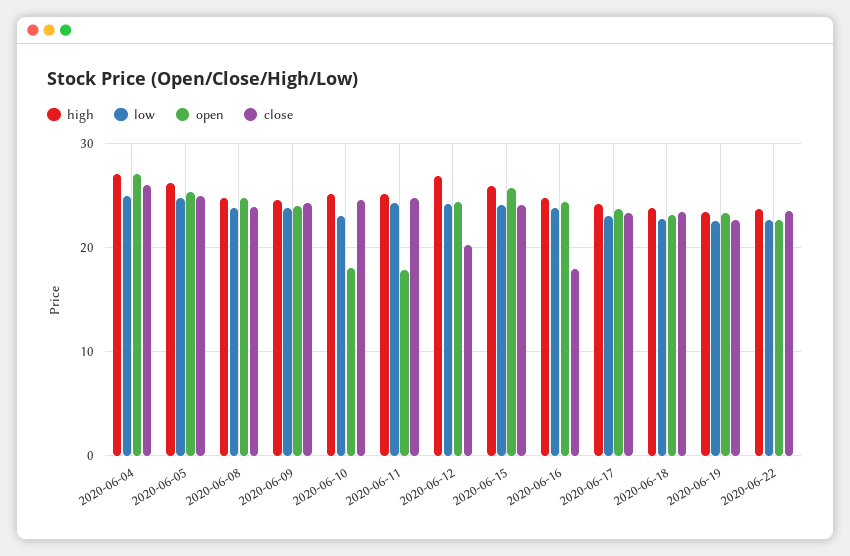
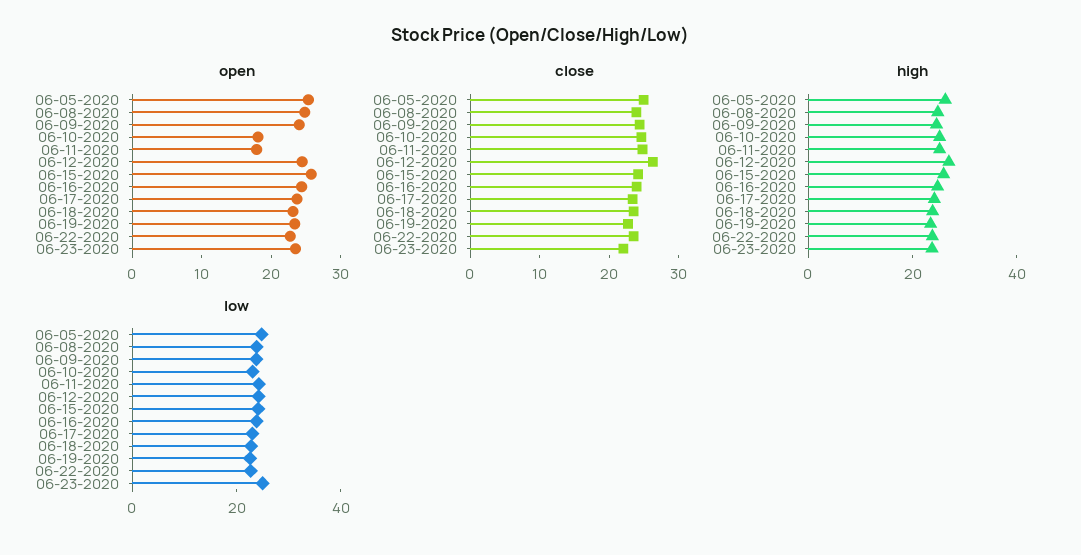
high, 2020-06-04: 27 -> none
low, 2020-06-04: 25 -> none
open, 2020-06-04: 27 -> none
close, 2020-06-04: 26 -> none
close, 2020-06-12: 20 -> 26
close, 2020-06-16: 18 -> 24
open, 06-23-2020: none -> 24
close, 06-23-2020: none -> 22
high, 06-23-2020: none -> 25
low, 06-23-2020: none -> 25

